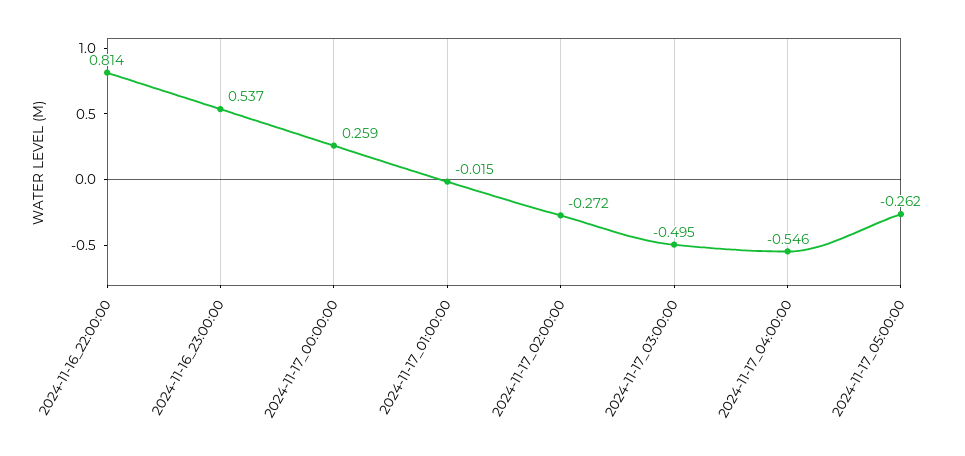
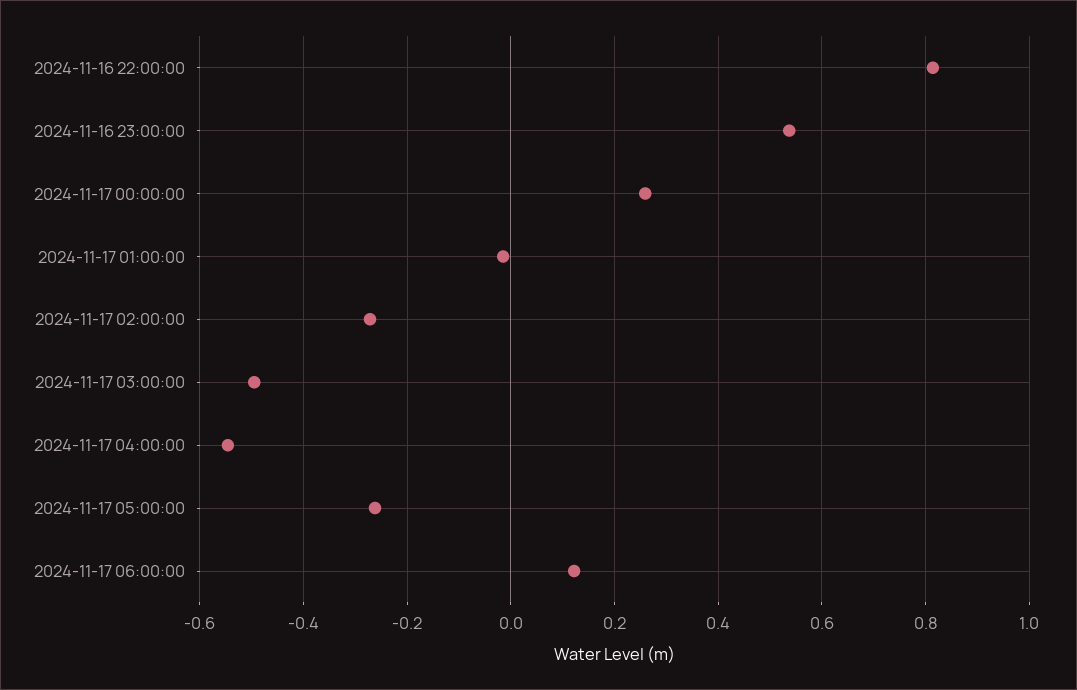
2024-11-17 06:00:00: none -> 0.12

